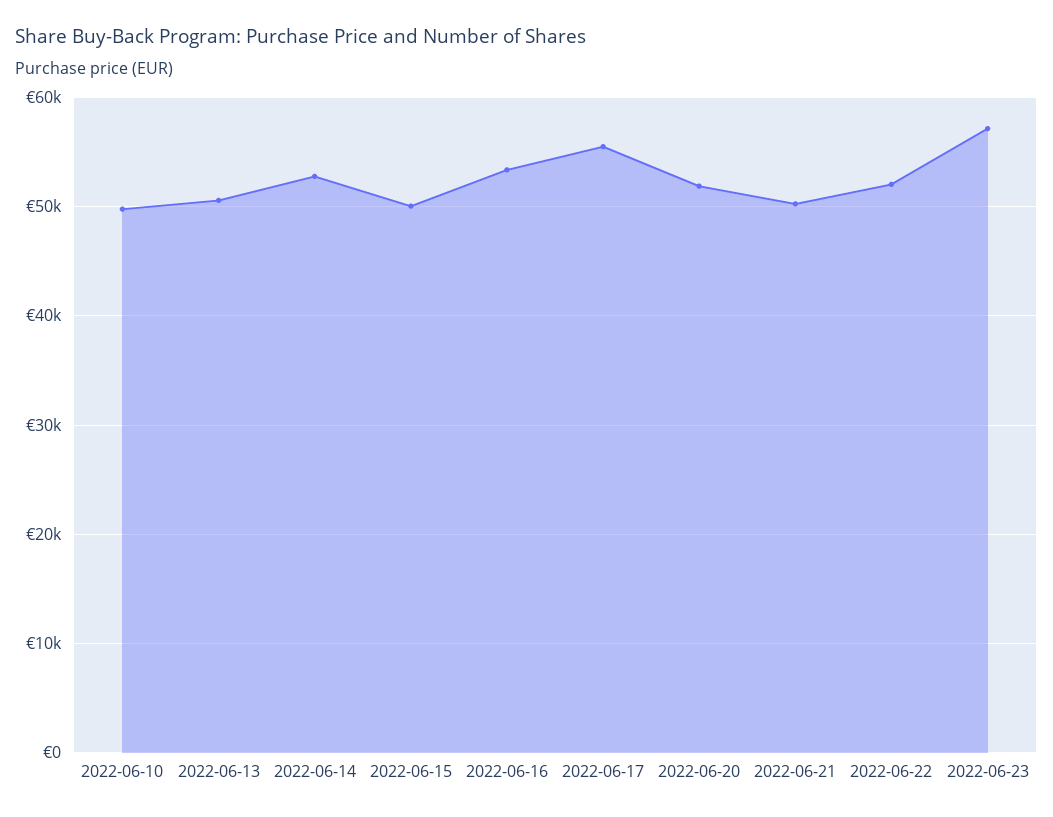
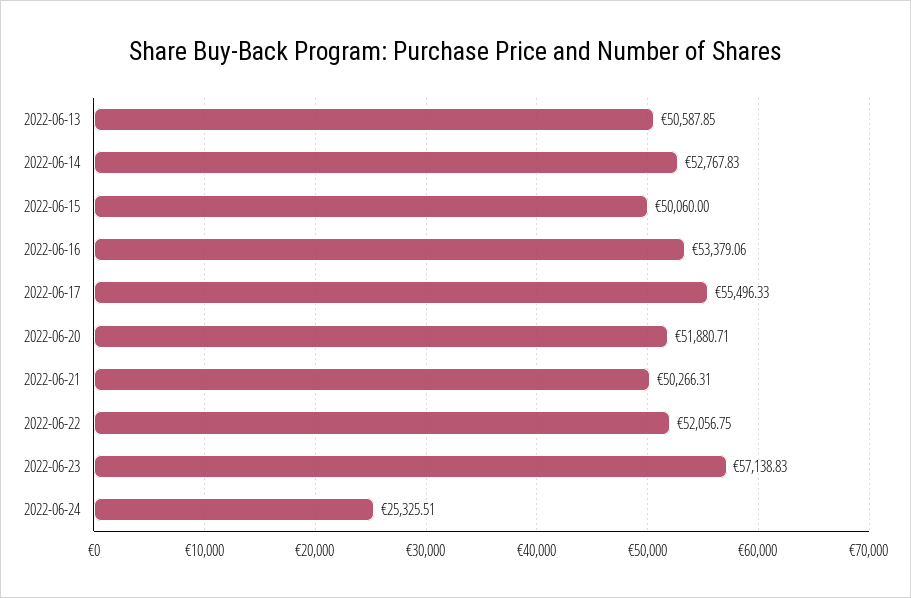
2022-06-10: 50000 -> none
2022-06-24: none -> 25325.51

